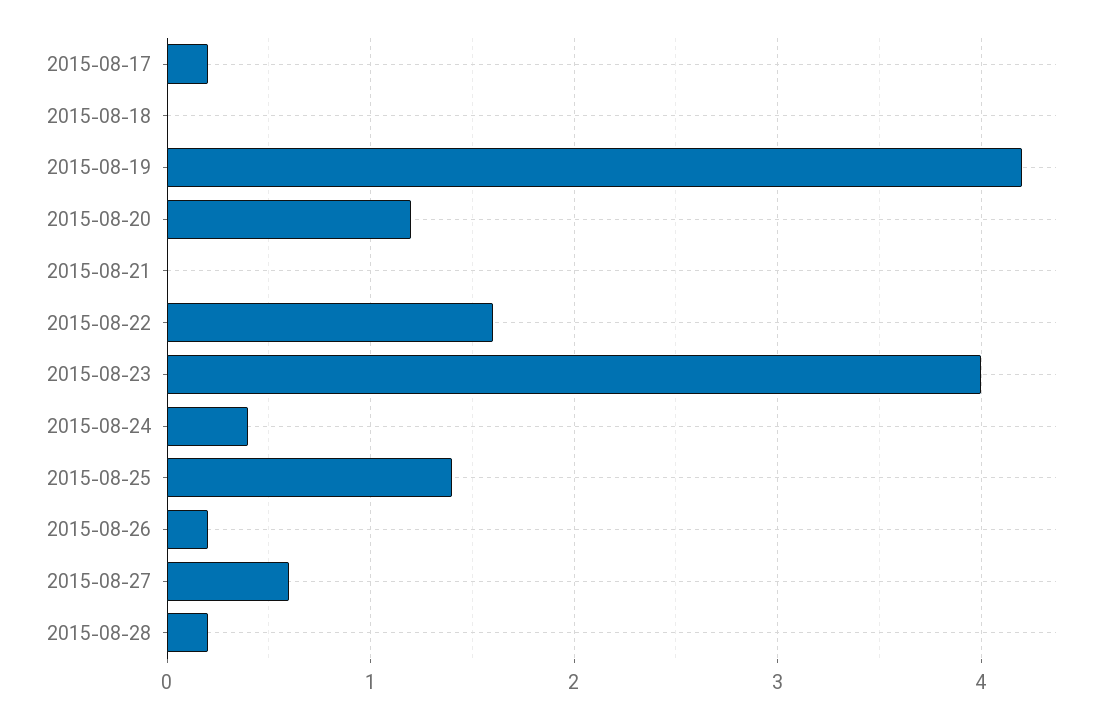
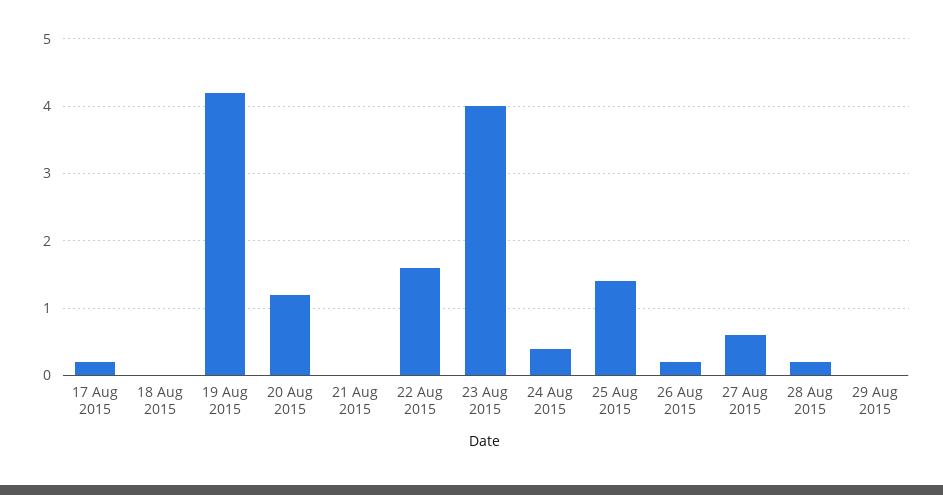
29 Aug 2015: none -> 0

